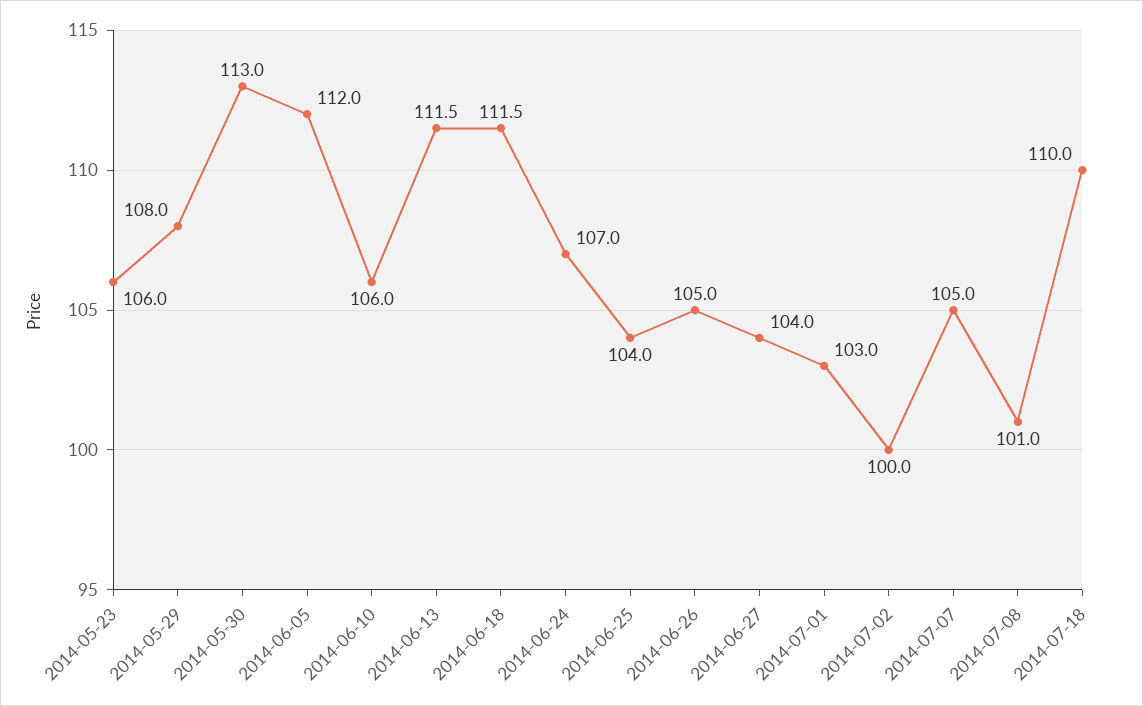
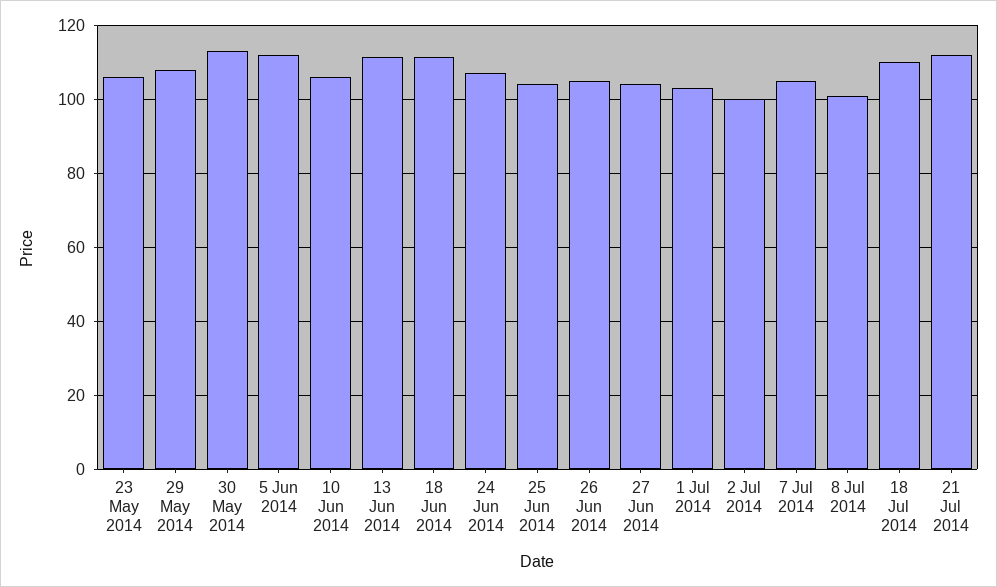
21 Jul 2014: none -> 112

